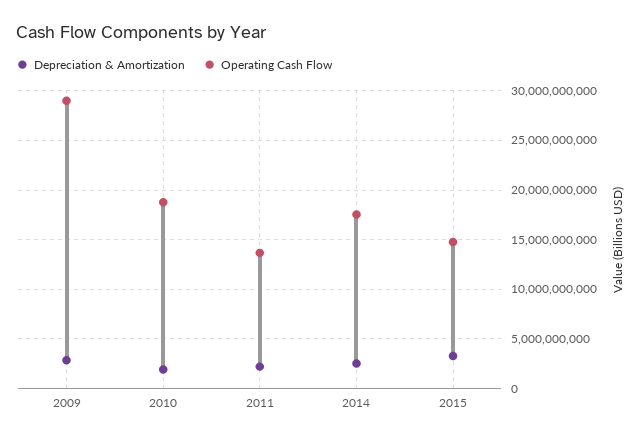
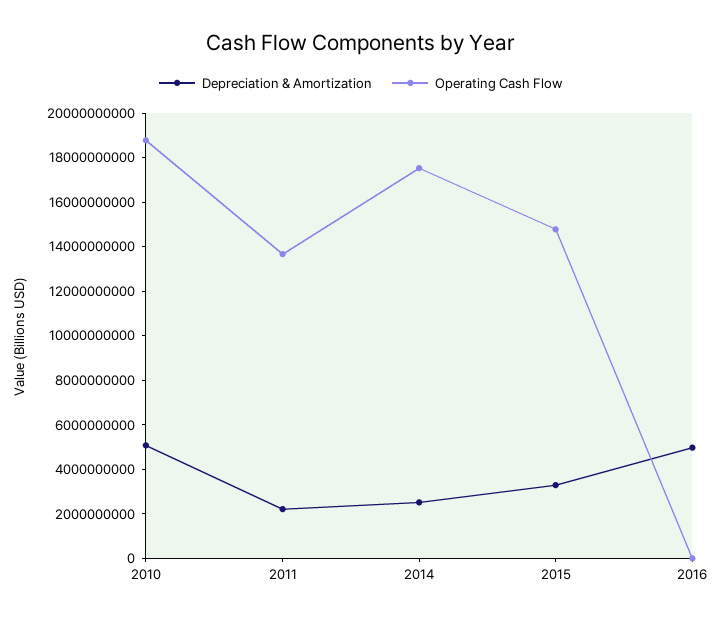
Depreciation & Amortization, 2009: 3000000000 -> none
Operating Cash Flow, 2009: 29000000000 -> none
Depreciation & Amortization, 2010: 2000000000 -> 5000000000
Depreciation & Amortization, 2016: none -> 5000000000
Operating Cash Flow, 2016: none -> 0

